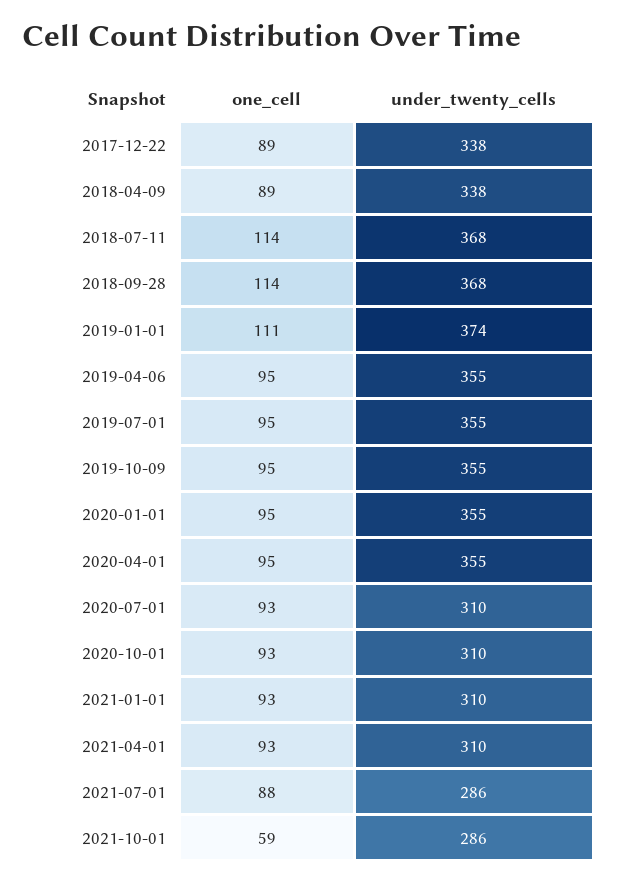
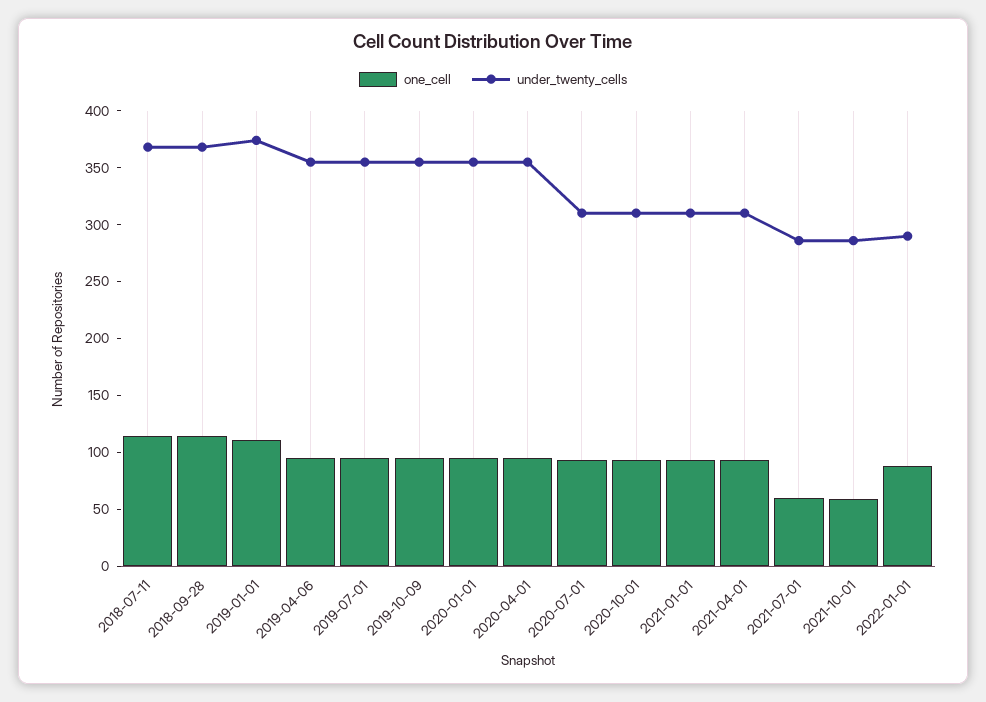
one_cell, 2017-12-22: 89 -> none
under_twenty_cells, 2017-12-22: 338 -> none
one_cell, 2018-04-09: 89 -> none
under_twenty_cells, 2018-04-09: 338 -> none
one_cell, 2021-07-01: 88 -> 60
one_cell, 2022-01-01: none -> 90
under_twenty_cells, 2022-01-01: none -> 290

